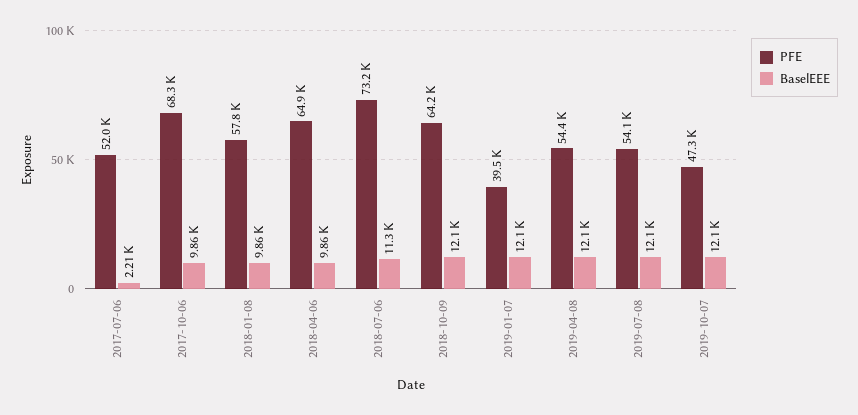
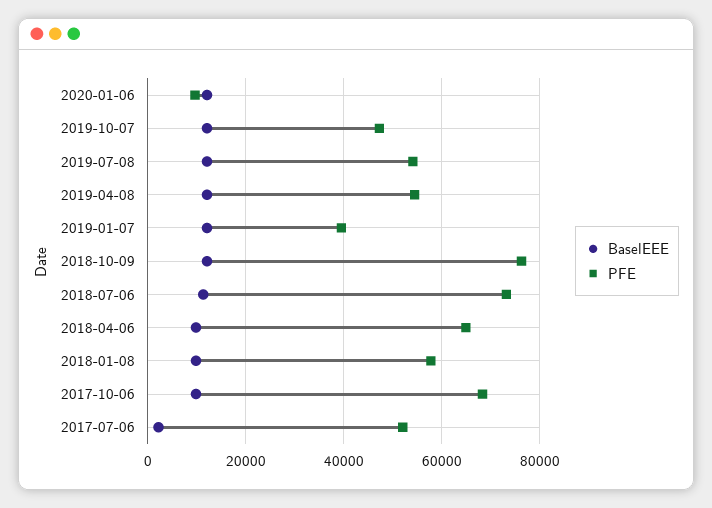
PFE, 2018-10-09: 64200 -> 76000
BaselEEE, 2020-01-06: none -> 12000
PFE, 2020-01-06: none -> 10000

